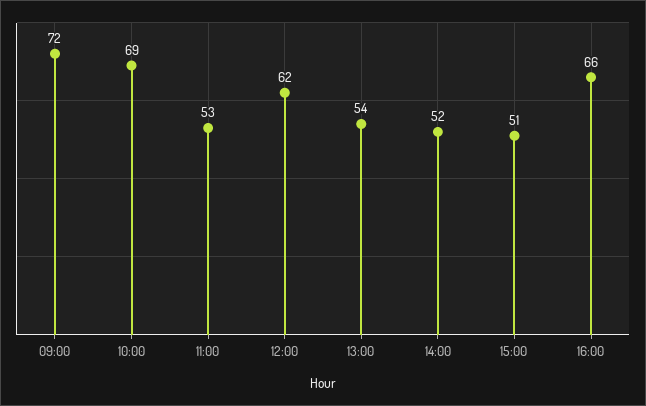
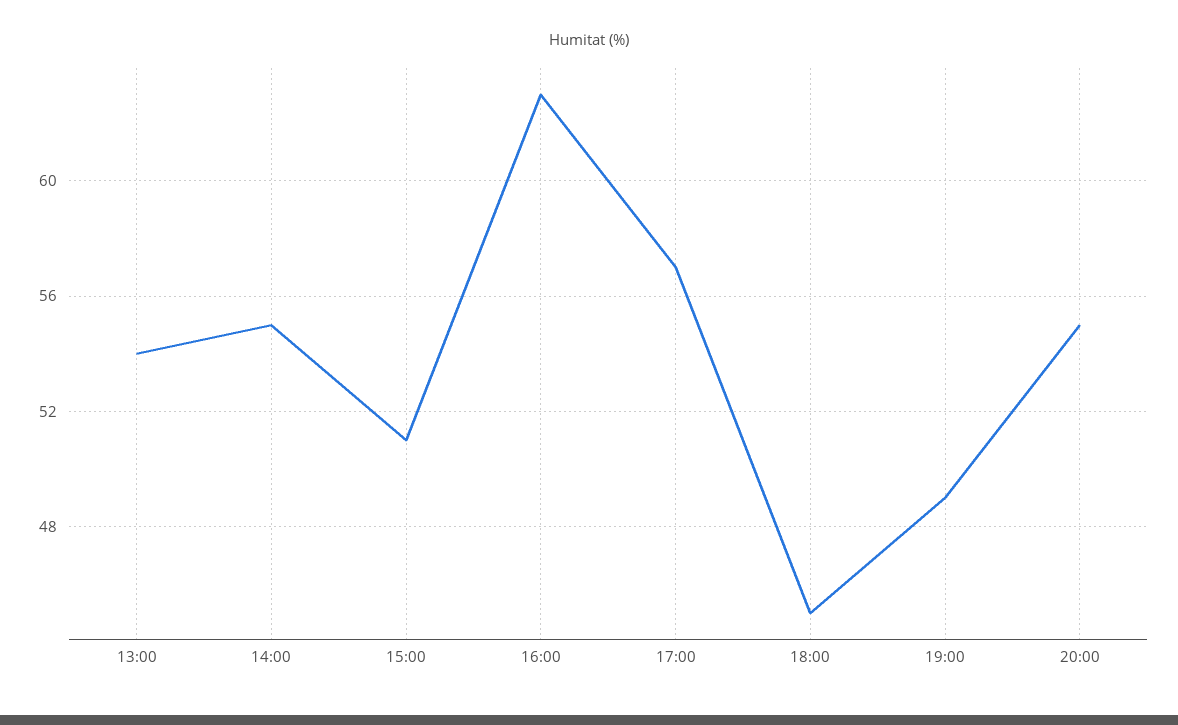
09:00: 72 -> none
10:00: 69 -> none
11:00: 53 -> none
12:00: 62 -> none
14:00: 52 -> 55
16:00: 66 -> 63
17:00: none -> 57
18:00: none -> 45
19:00: none -> 49
20:00: none -> 55

